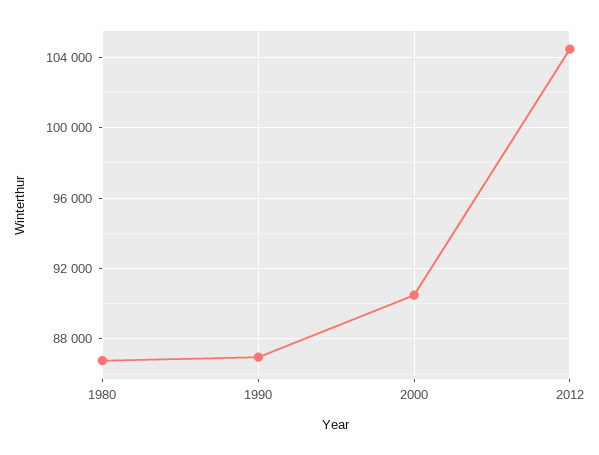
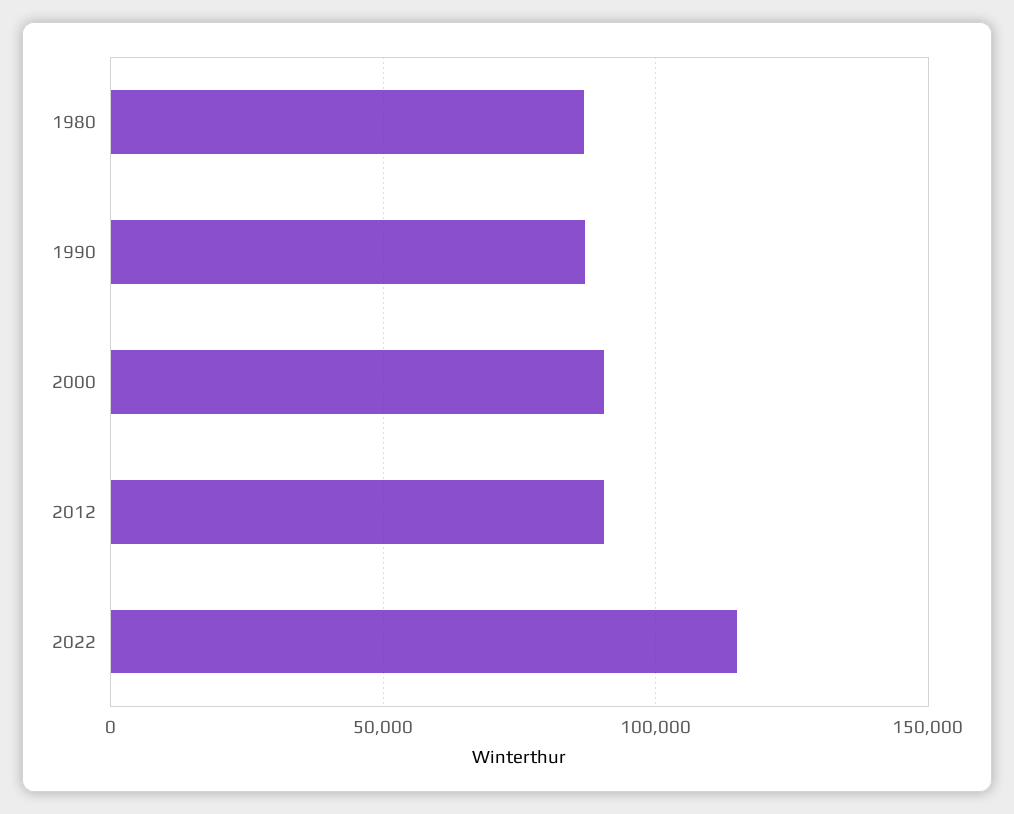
2012: 104500 -> 90000
2022: none -> 115000

